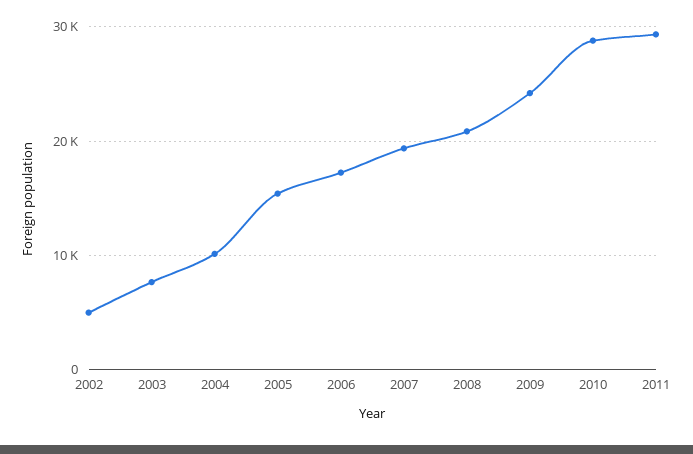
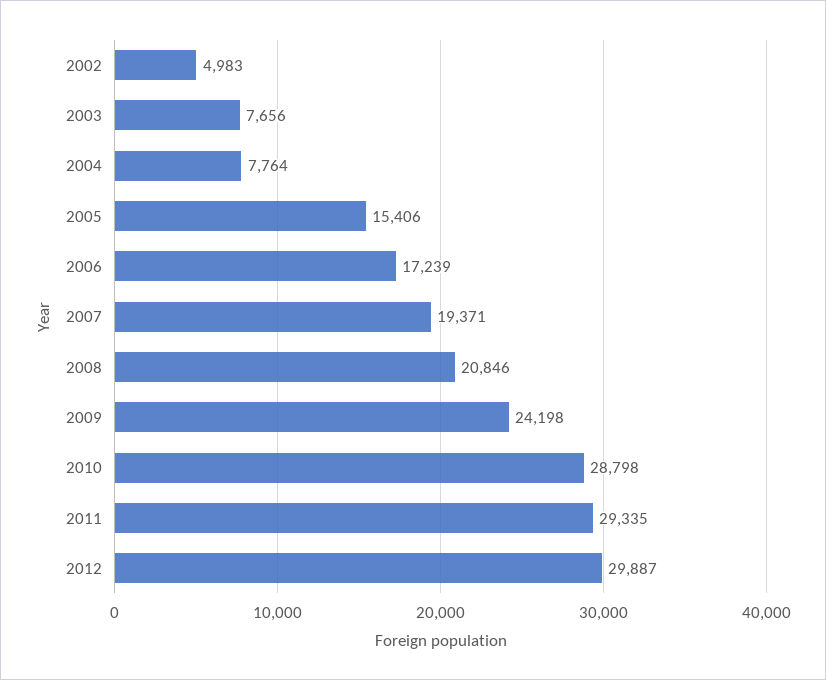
2004: 10000 -> 7764
2012: none -> 29887

